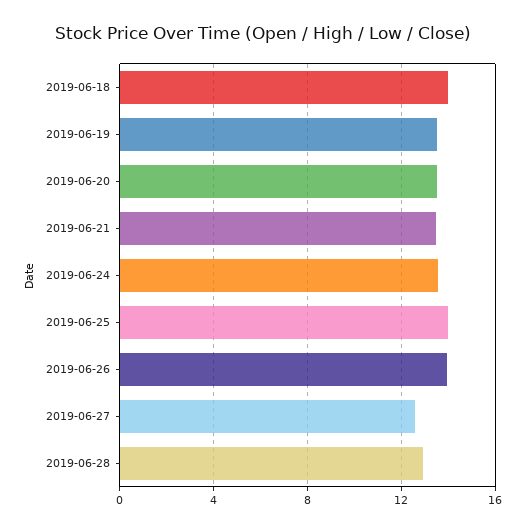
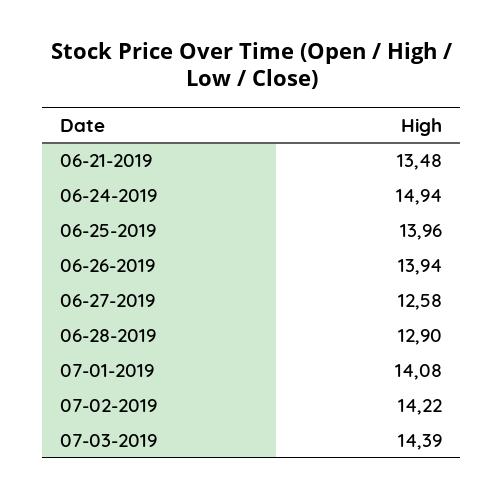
2019-06-18: 14 -> none
2019-06-19: 13.5 -> none
2019-06-20: 13.5 -> none
2019-06-24: 13.5 -> 14.94
07-01-2019: none -> 14.08
07-02-2019: none -> 14.22
07-03-2019: none -> 14.39

